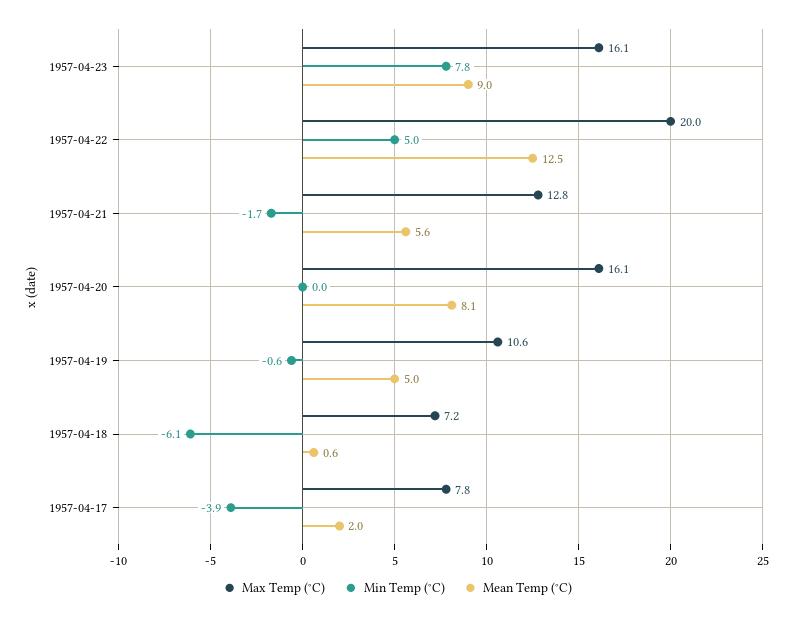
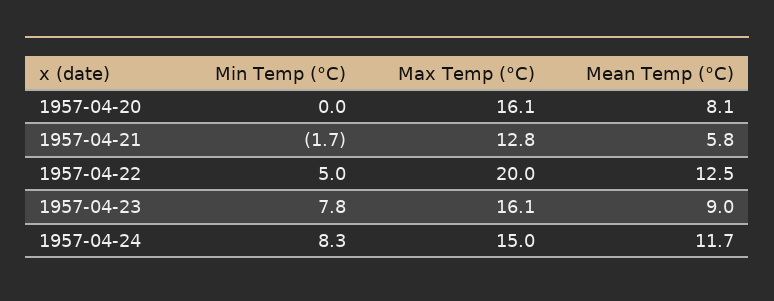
Mean Temp (°C), 1957-04-21: 5.6 -> 5.8
Max Temp (°C), 1957-04-19: 10.6 -> none
Min Temp (°C), 1957-04-19: -0.6 -> none
Mean Temp (°C), 1957-04-19: 5 -> none
Max Temp (°C), 1957-04-18: 7.2 -> none
Min Temp (°C), 1957-04-18: -6.1 -> none
Mean Temp (°C), 1957-04-18: 0.6 -> none
Max Temp (°C), 1957-04-17: 7.8 -> none
Min Temp (°C), 1957-04-17: -3.9 -> none
Mean Temp (°C), 1957-04-17: 2 -> none
Min Temp (°C), 1957-04-24: none -> 8.3
Max Temp (°C), 1957-04-24: none -> 15
Mean Temp (°C), 1957-04-24: none -> 11.7

